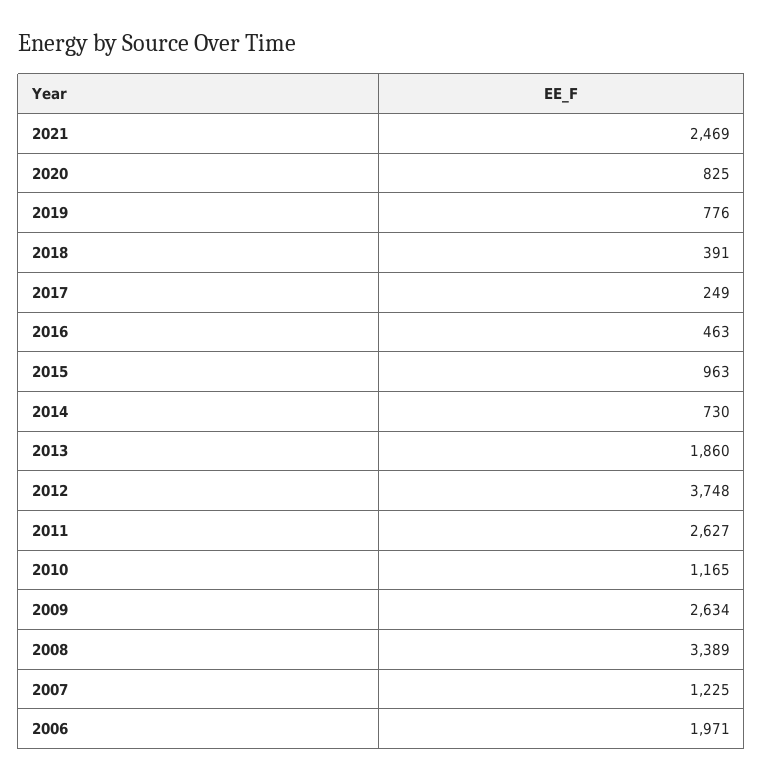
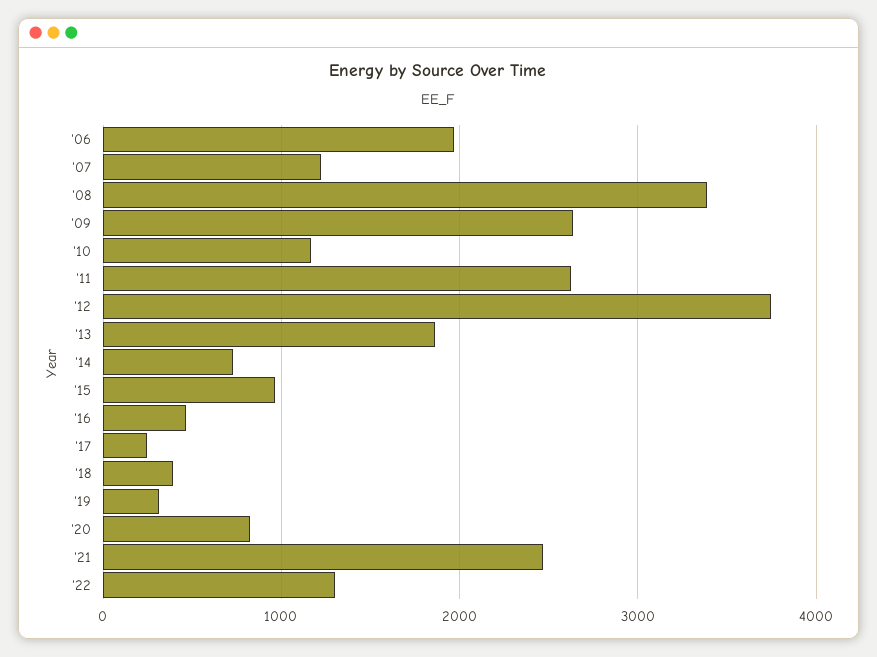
2019: 776 -> 300
'22: none -> 1300

